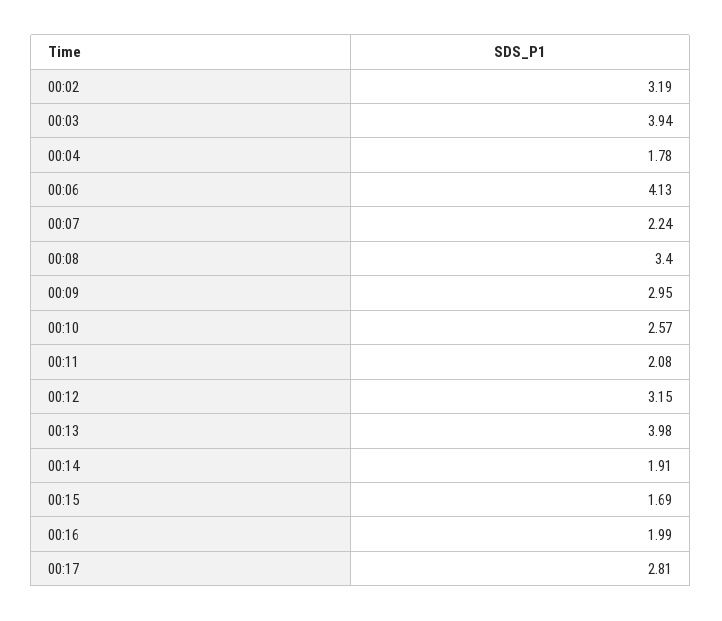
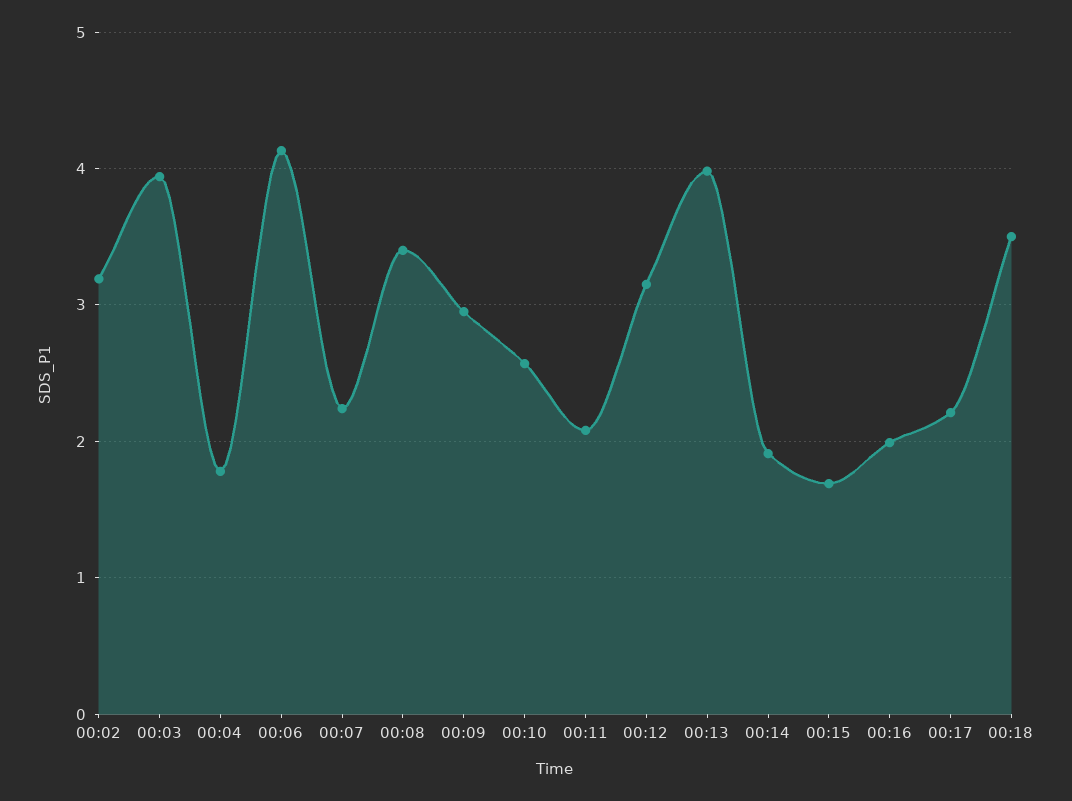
00:17: 2.81 -> 2.2
00:18: none -> 3.5

